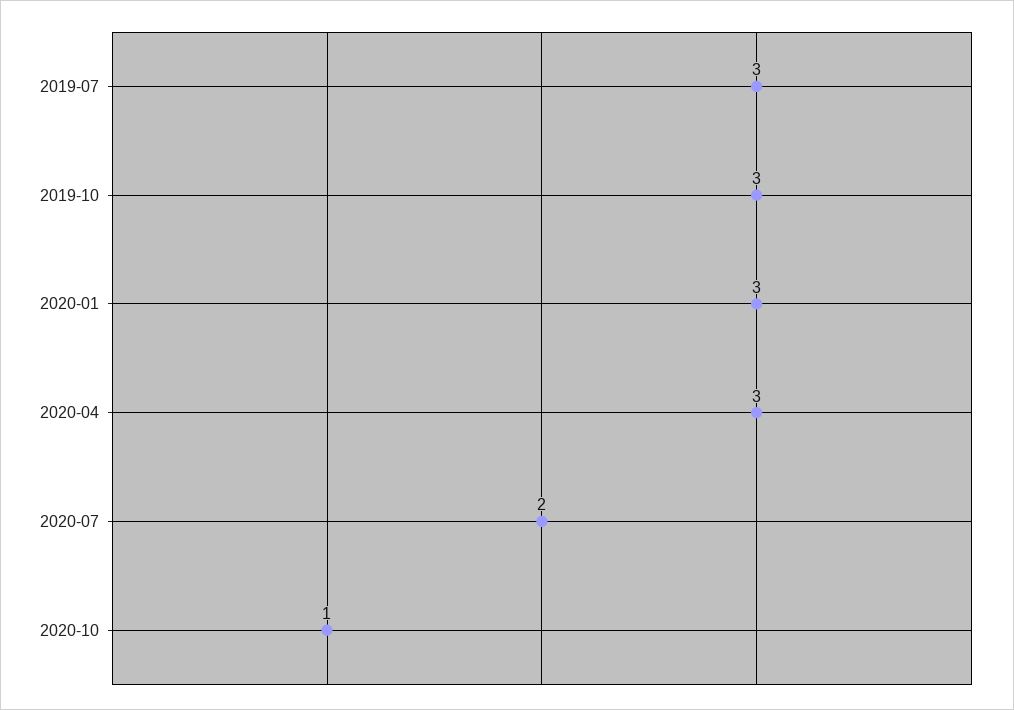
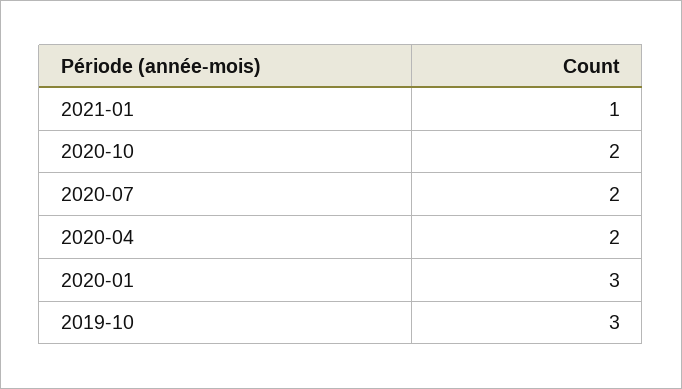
2019-07: 3 -> none
2020-04: 3 -> 2
2020-10: 1 -> 2
2021-01: none -> 1

